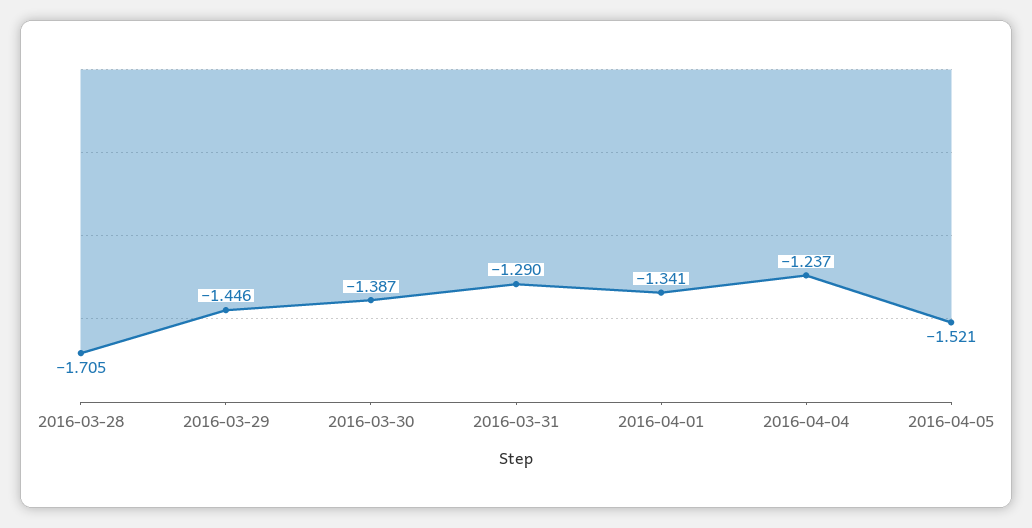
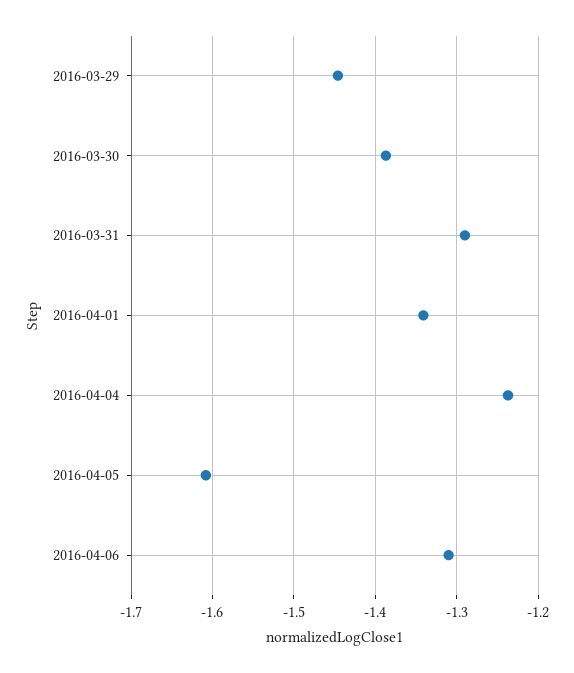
2016-03-28: -1.705 -> none
2016-04-05: -1.521 -> -1.61
2016-04-06: none -> -1.31

